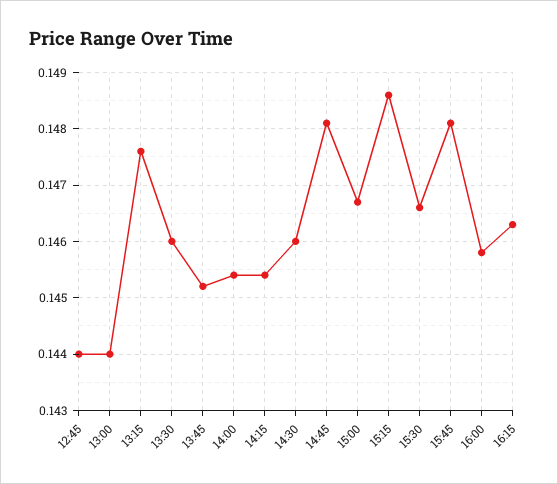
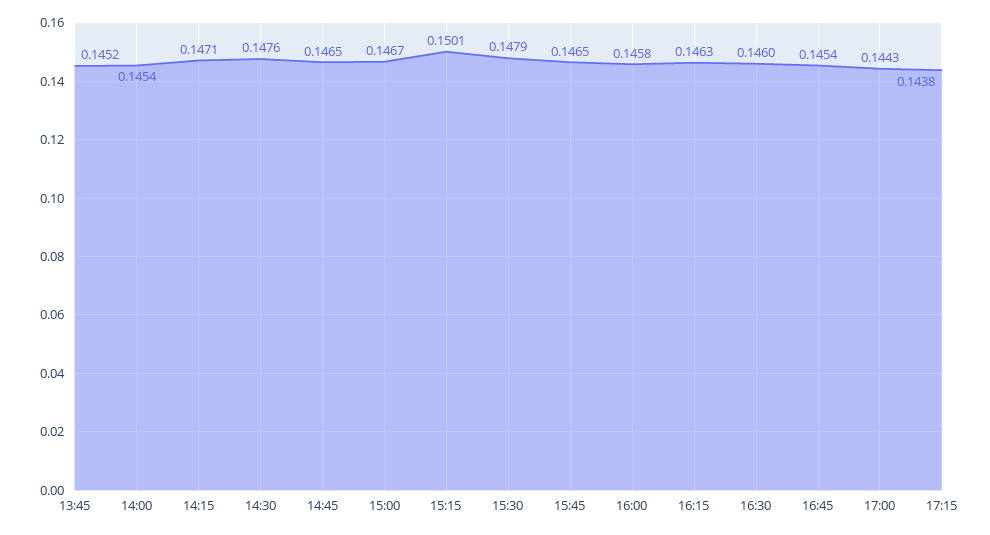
12:45: 0.144 -> none
13:00: 0.144 -> none
13:15: 0.1475 -> none
13:30: 0.146 -> none
14:15: 0.1455 -> 0.1471
14:30: 0.146 -> 0.1476
14:45: 0.148 -> 0.1465
15:15: 0.1485 -> 0.1501
15:30: 0.1465 -> 0.1479
15:45: 0.148 -> 0.1465
16:30: none -> 0.146
16:45: none -> 0.1454
17:00: none -> 0.1443
17:15: none -> 0.1438

